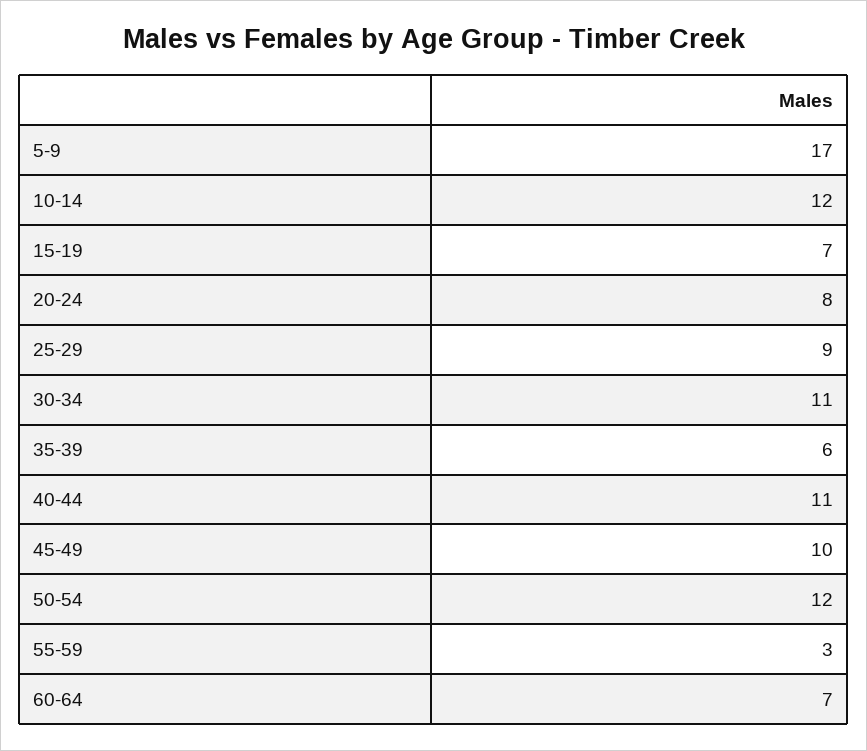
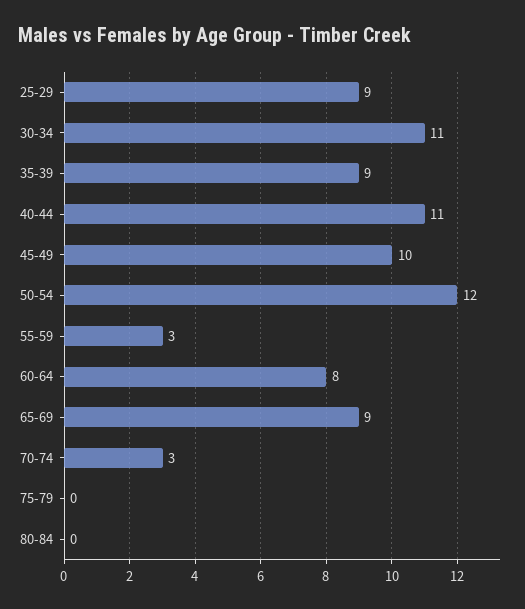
5-9: 17 -> none
10-14: 12 -> none
15-19: 7 -> none
20-24: 8 -> none
35-39: 6 -> 9
60-64: 7 -> 8
65-69: none -> 9
70-74: none -> 3
75-79: none -> 0
80-84: none -> 0

